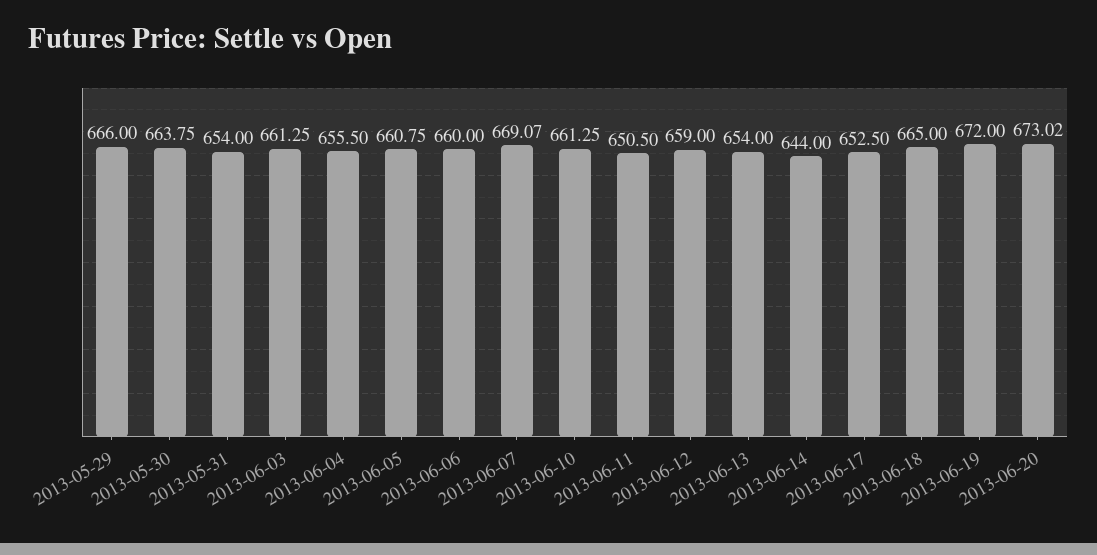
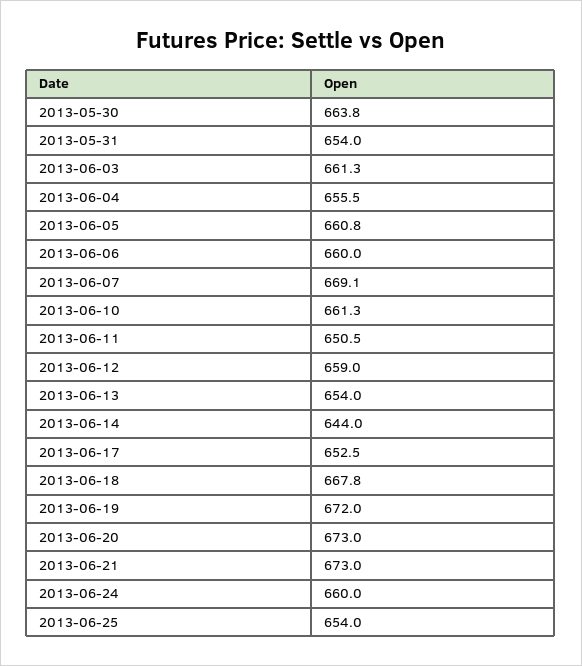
2013-05-29: 666 -> none
2013-06-18: 665 -> 667.8
2013-06-21: none -> 673
2013-06-24: none -> 660
2013-06-25: none -> 654

